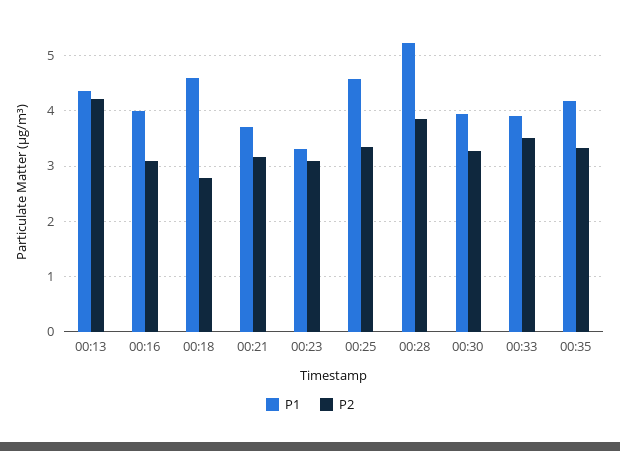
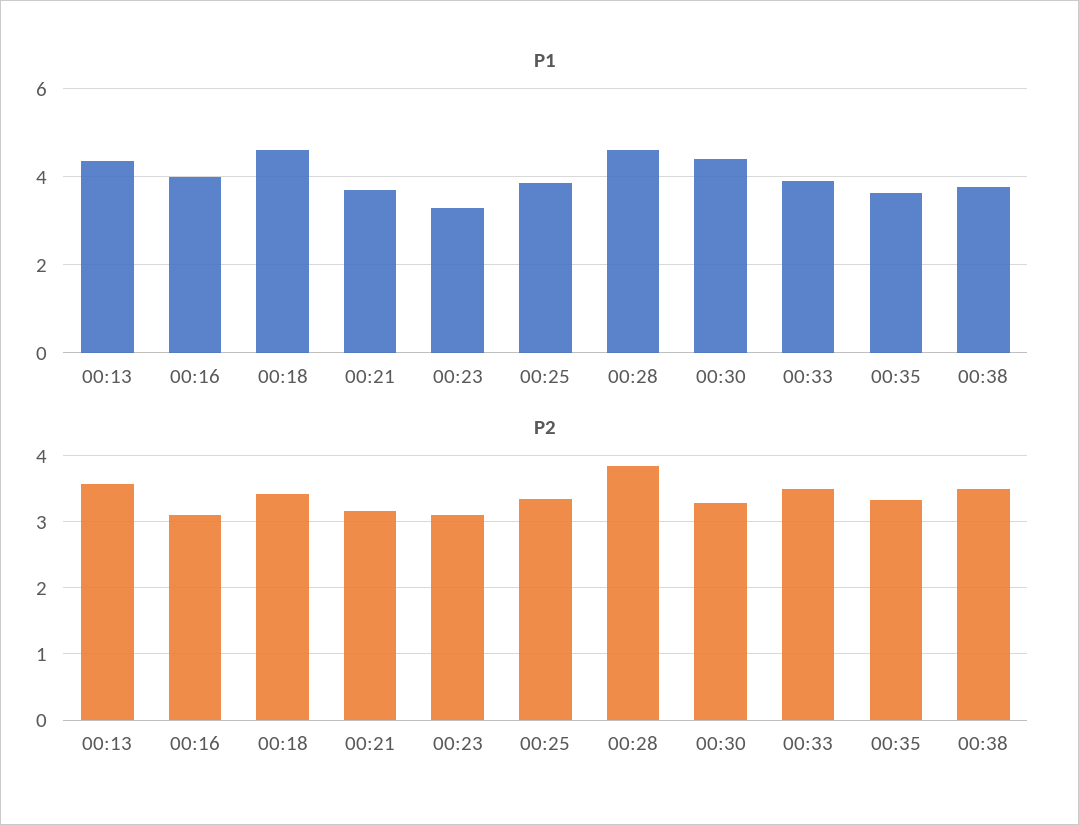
P2, 00:13: 4.2 -> 3.6
P2, 00:18: 2.8 -> 3.4
P1, 00:25: 4.6 -> 3.8
P1, 00:28: 5.2 -> 4.6
P1, 00:30: 4 -> 4.4
P1, 00:35: 4.2 -> 3.6
P1, 00:38: none -> 3.8
P2, 00:38: none -> 3.5

